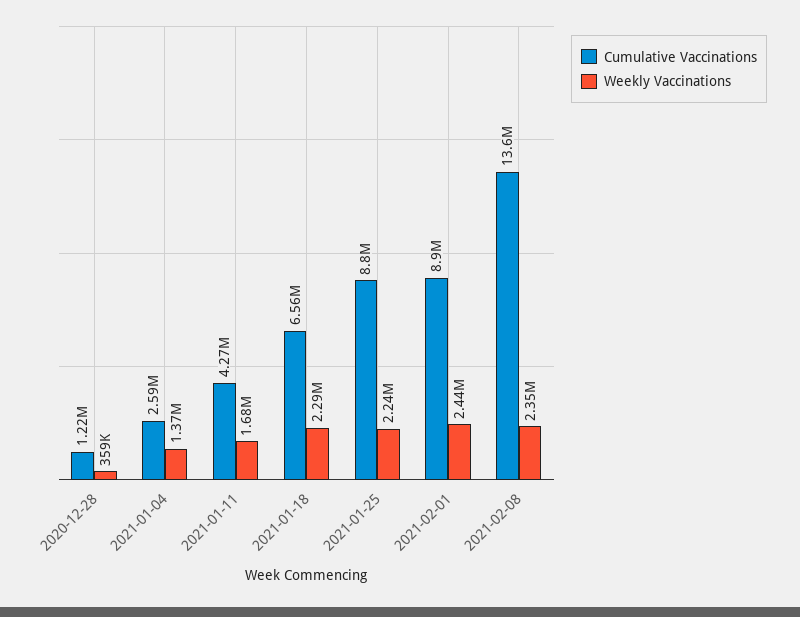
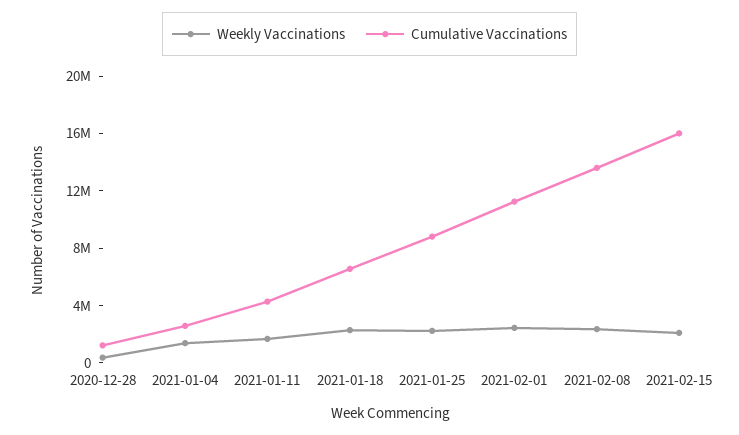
Cumulative Vaccinations, 2021-02-01: 8900000 -> 11000000
Weekly Vaccinations, 2021-02-15: none -> 2000000
Cumulative Vaccinations, 2021-02-15: none -> 16000000

